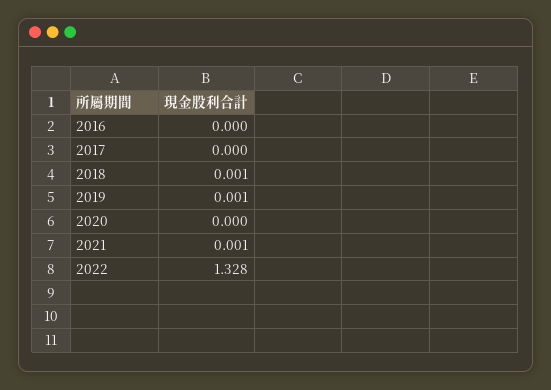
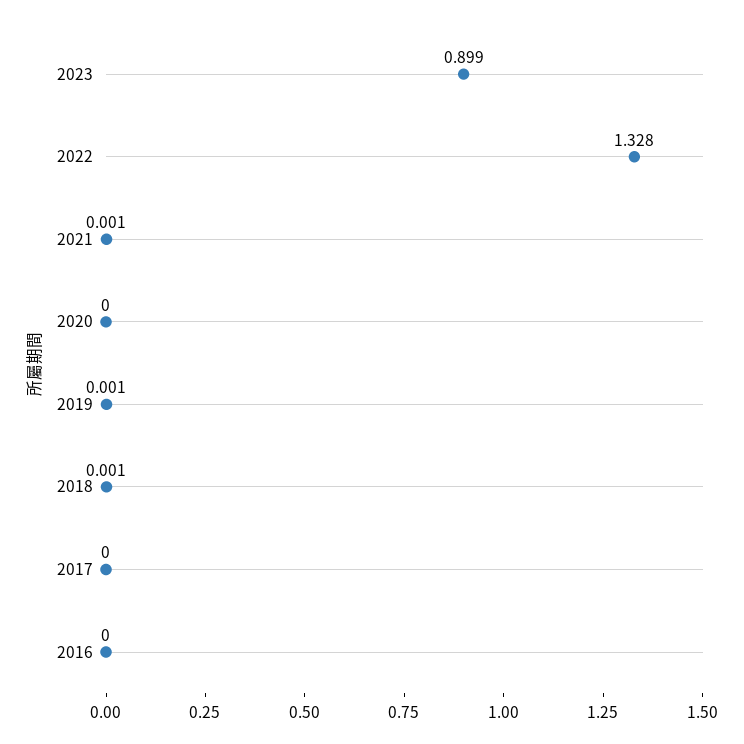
2023: none -> 0.899

